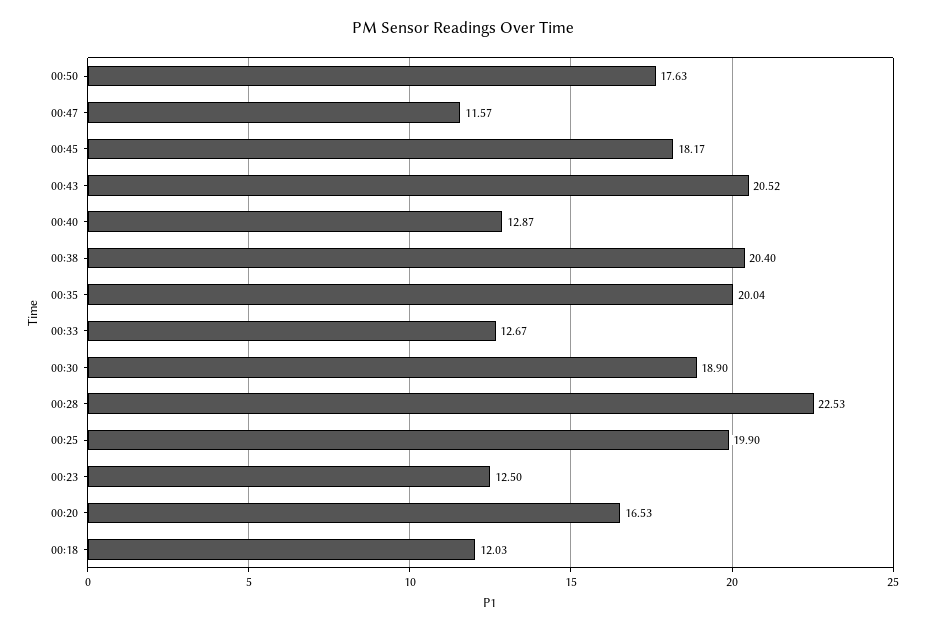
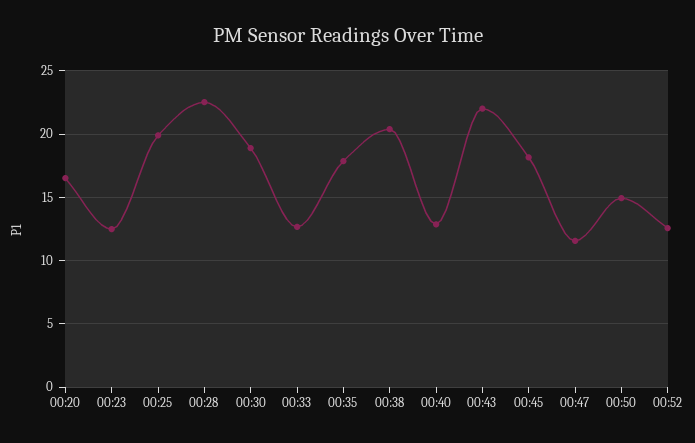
00:50: 17.63 -> 15
00:43: 20.52 -> 22
00:35: 20.04 -> 18
00:18: 12.03 -> none
00:52: none -> 12.5

